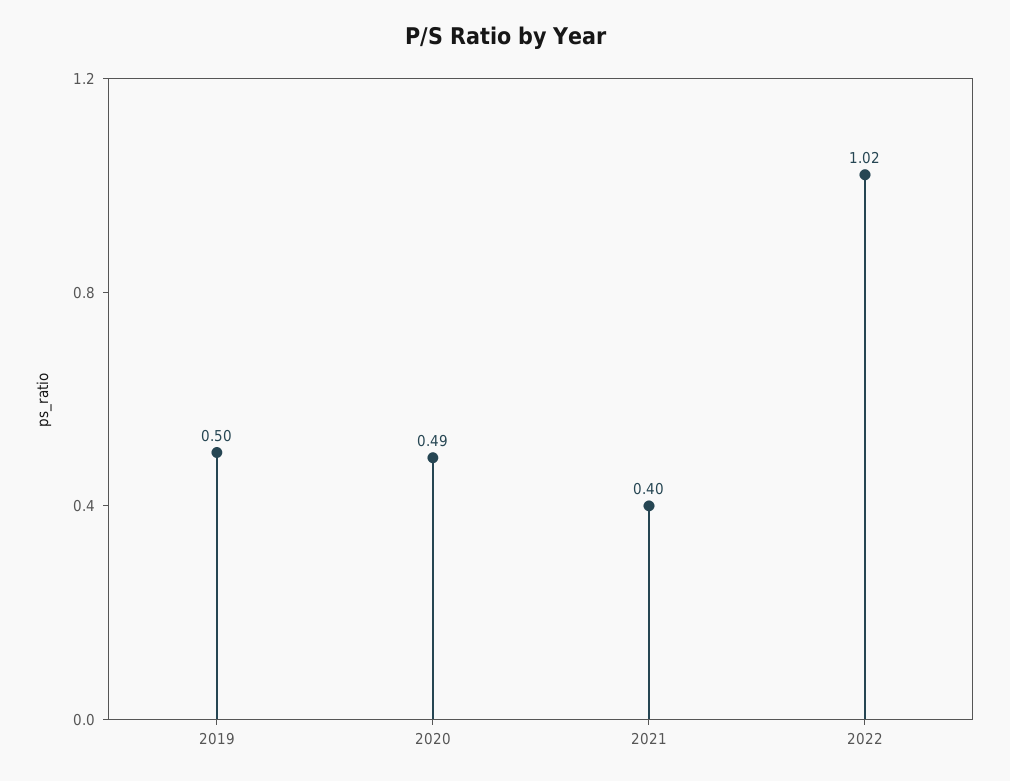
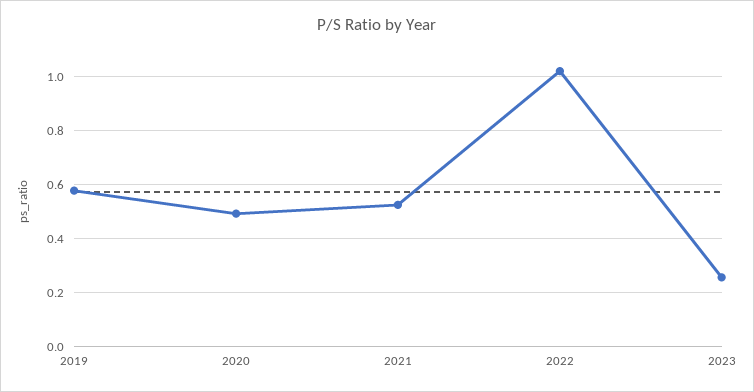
2019: 0.5 -> 0.575
2021: 0.4 -> 0.525
2023: none -> 0.25

